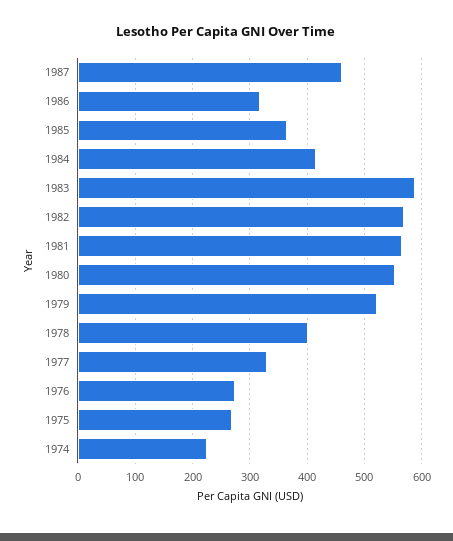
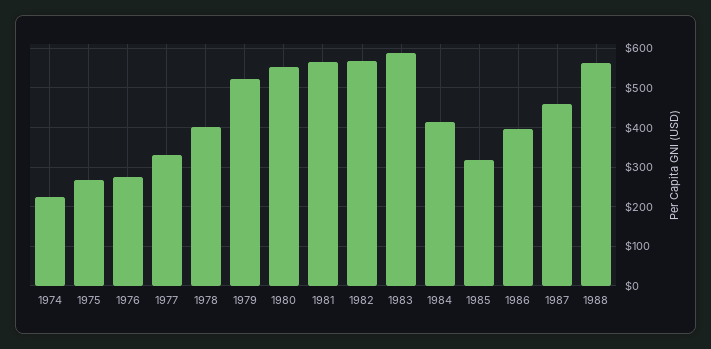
1986: 320 -> 400
1985: 360 -> 320
1988: none -> 560

